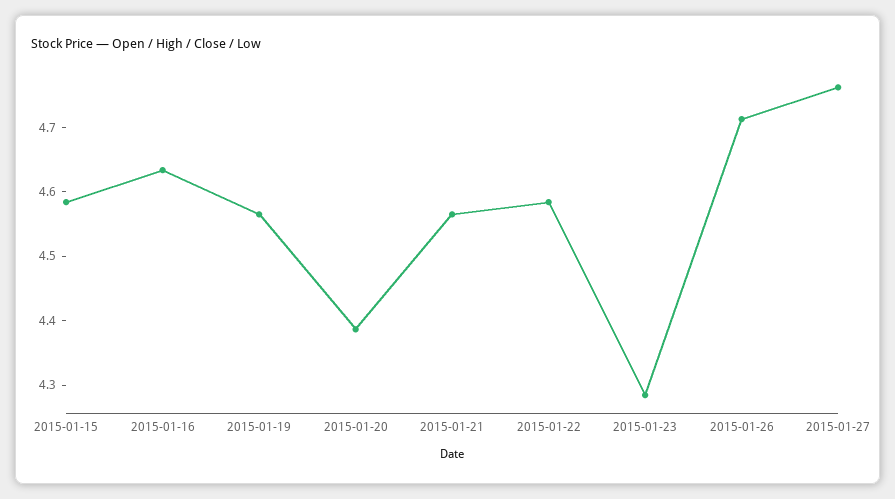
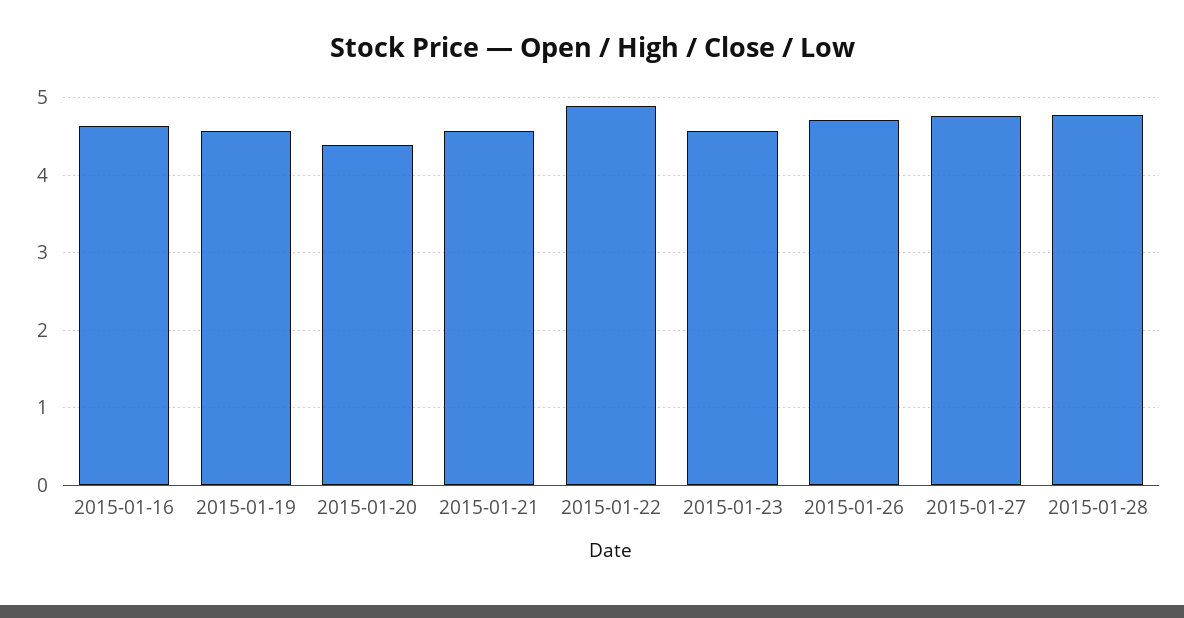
2015-01-15: 4.58 -> none
2015-01-22: 4.58 -> 4.9
2015-01-23: 4.28 -> 4.6
2015-01-28: none -> 4.8

